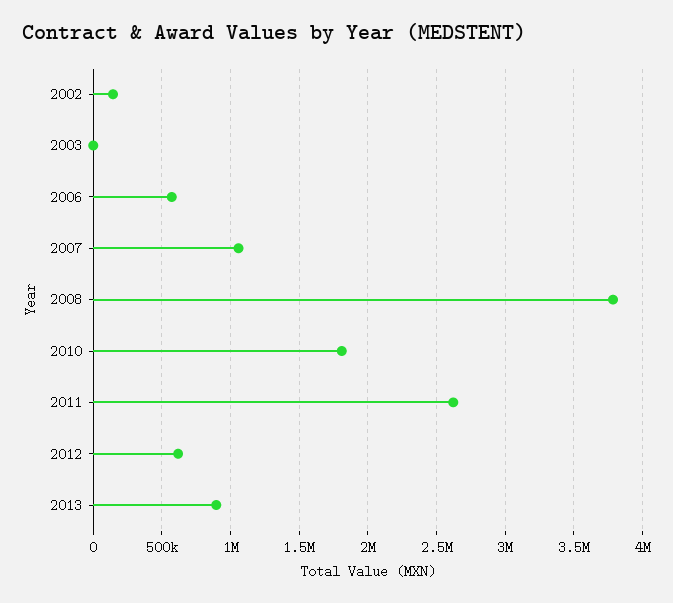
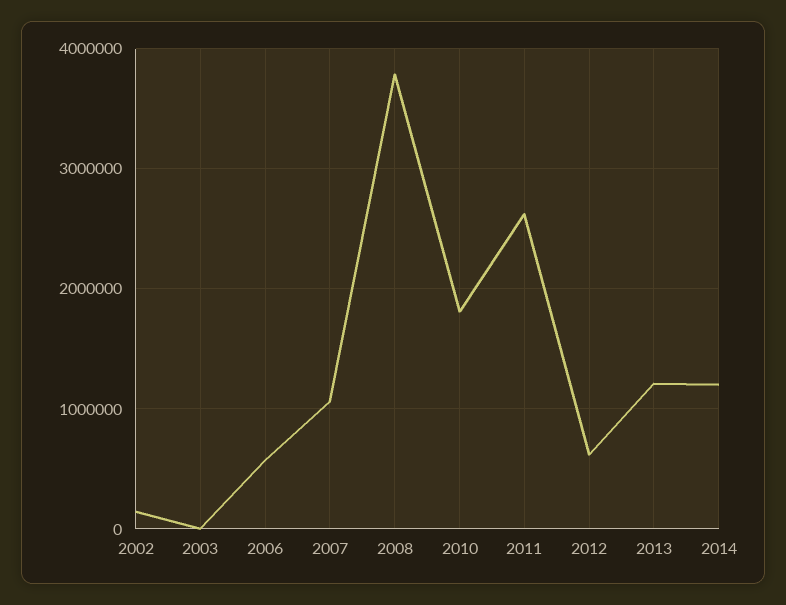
2013: 900000 -> 1200000
2014: none -> 1200000

